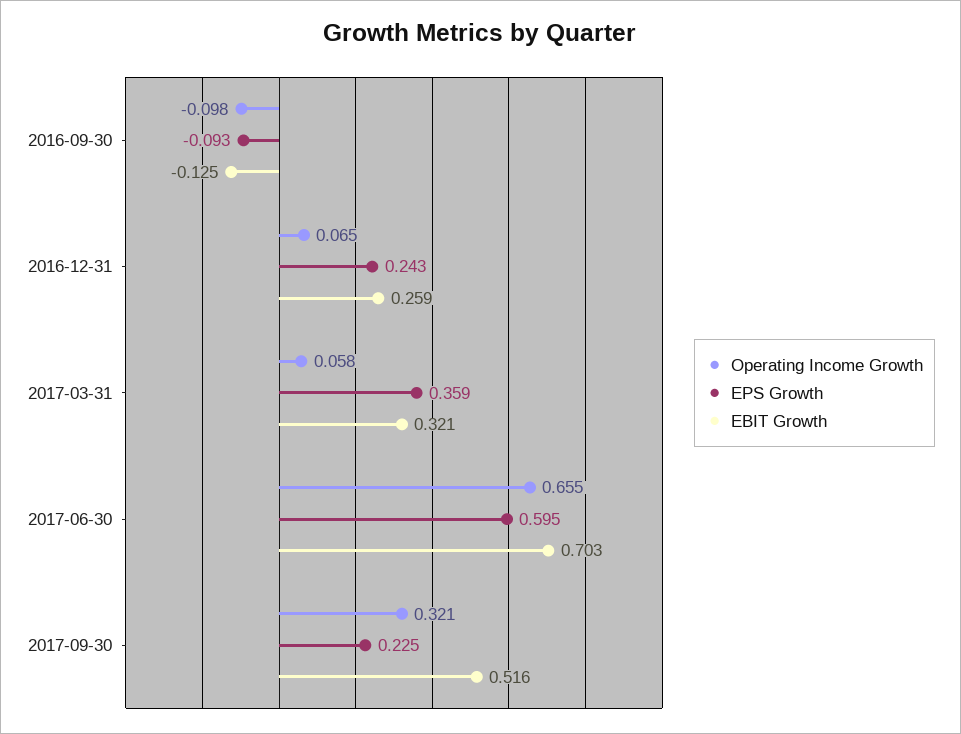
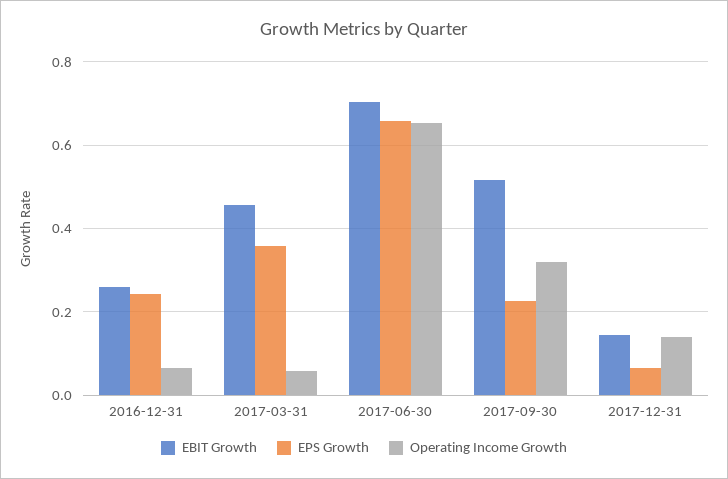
Operating Income Growth, 2016-09-30: -0.098 -> none
EPS Growth, 2016-09-30: -0.093 -> none
EBIT Growth, 2016-09-30: -0.125 -> none
EBIT Growth, 2017-03-31: 0.321 -> 0.46
EPS Growth, 2017-06-30: 0.595 -> 0.66
EBIT Growth, 2017-12-31: none -> 0.14
EPS Growth, 2017-12-31: none -> 0.06
Operating Income Growth, 2017-12-31: none -> 0.14

